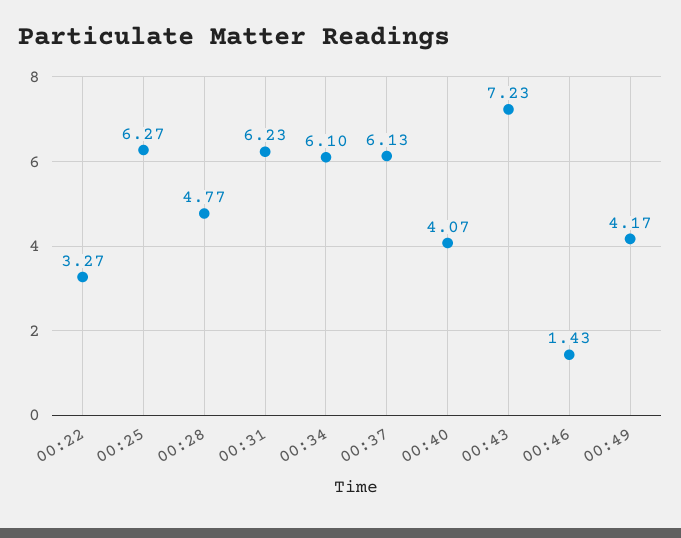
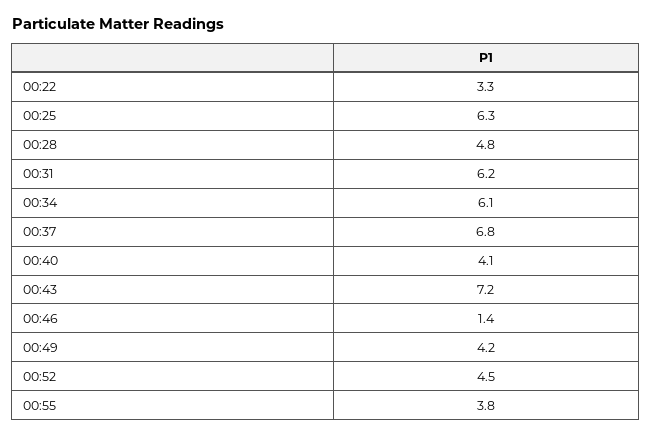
00:37: 6.13 -> 6.8
00:52: none -> 4.5
00:55: none -> 3.8

